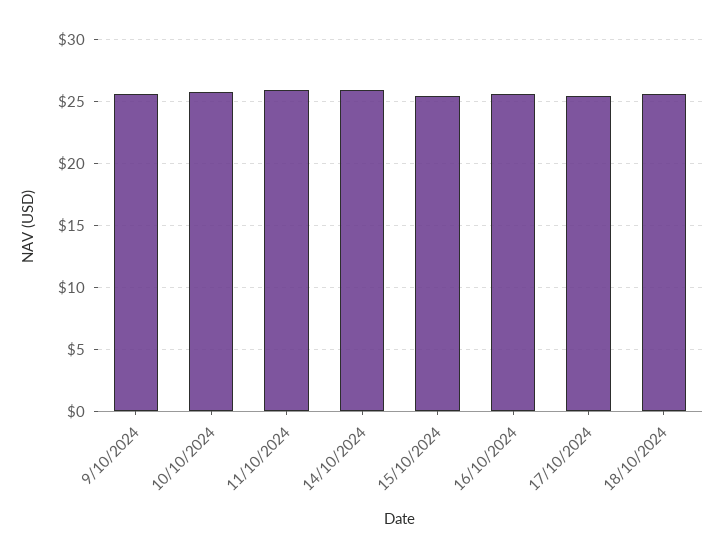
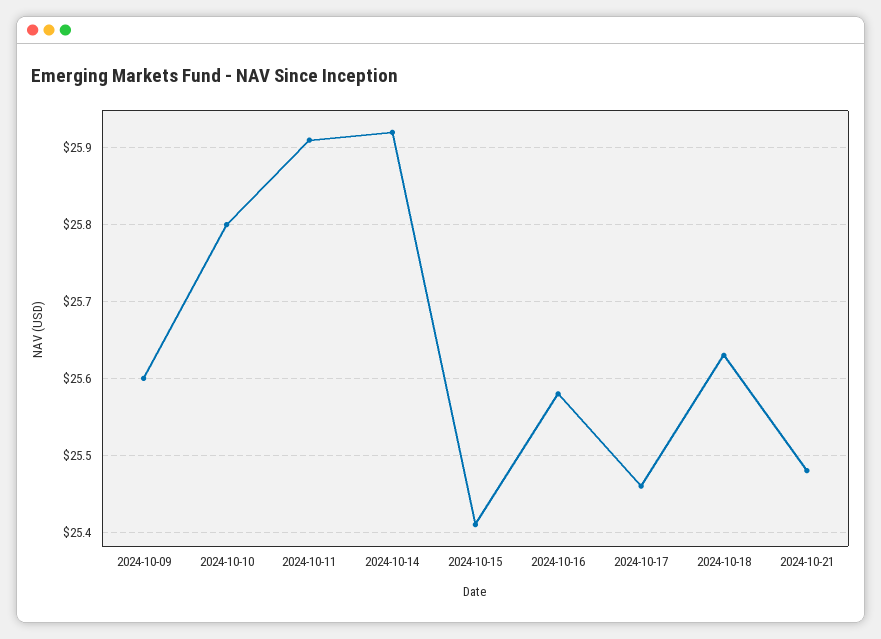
2024-10-21: none -> 25.48

